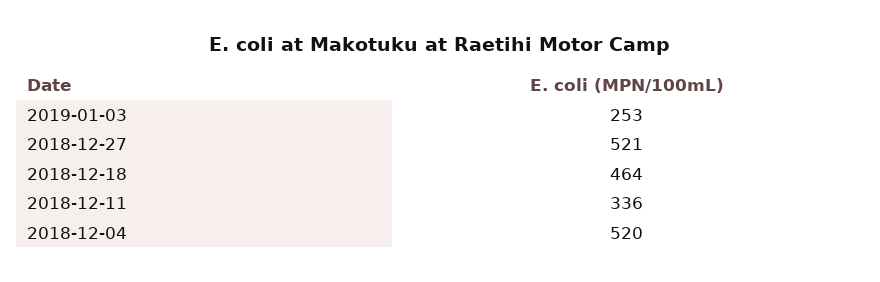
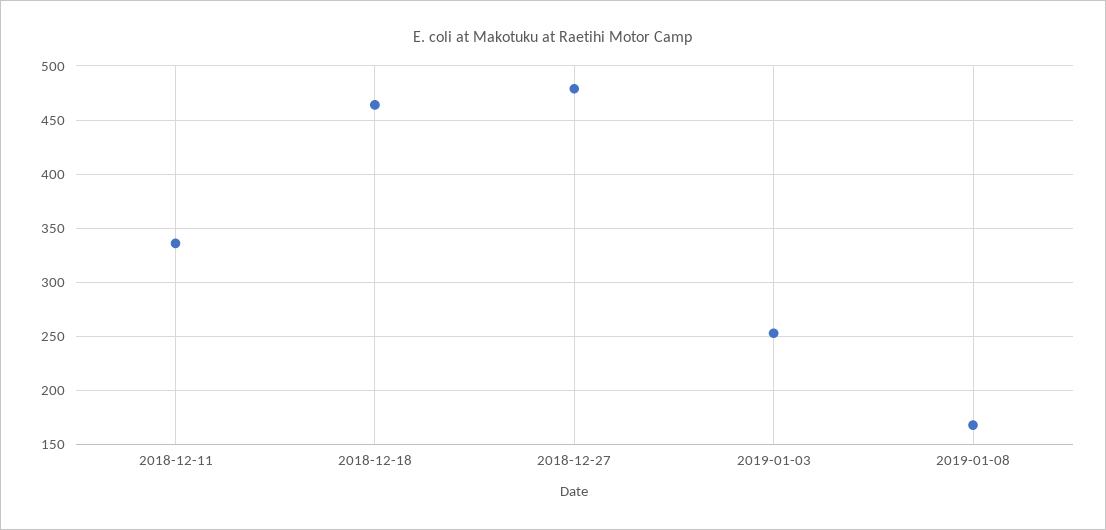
2018-12-27: 521 -> 480
2018-12-04: 520 -> none
2019-01-08: none -> 170

